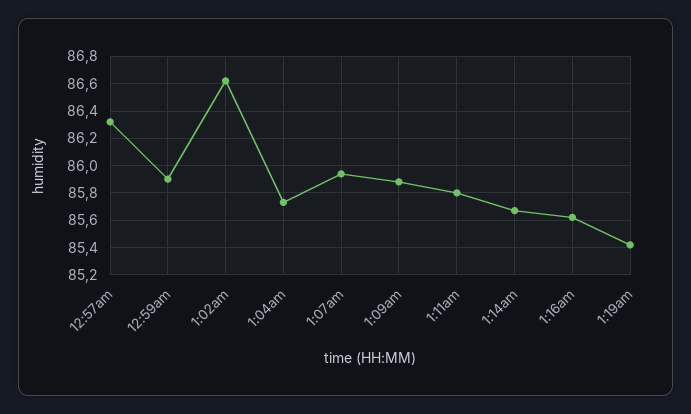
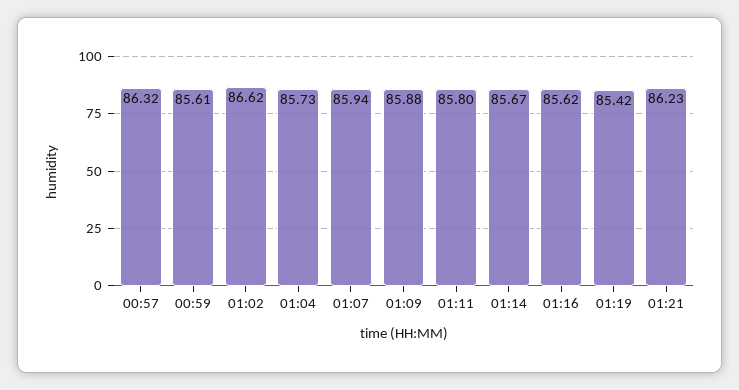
12:59am: 85.9 -> 85.61
01:21: none -> 86.23

